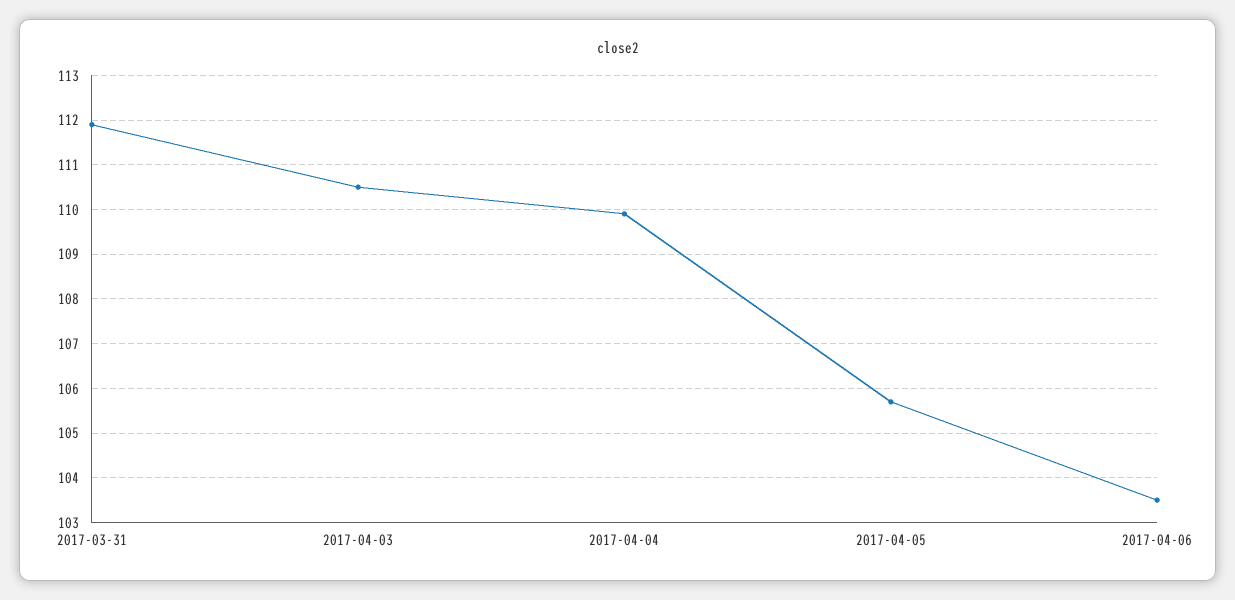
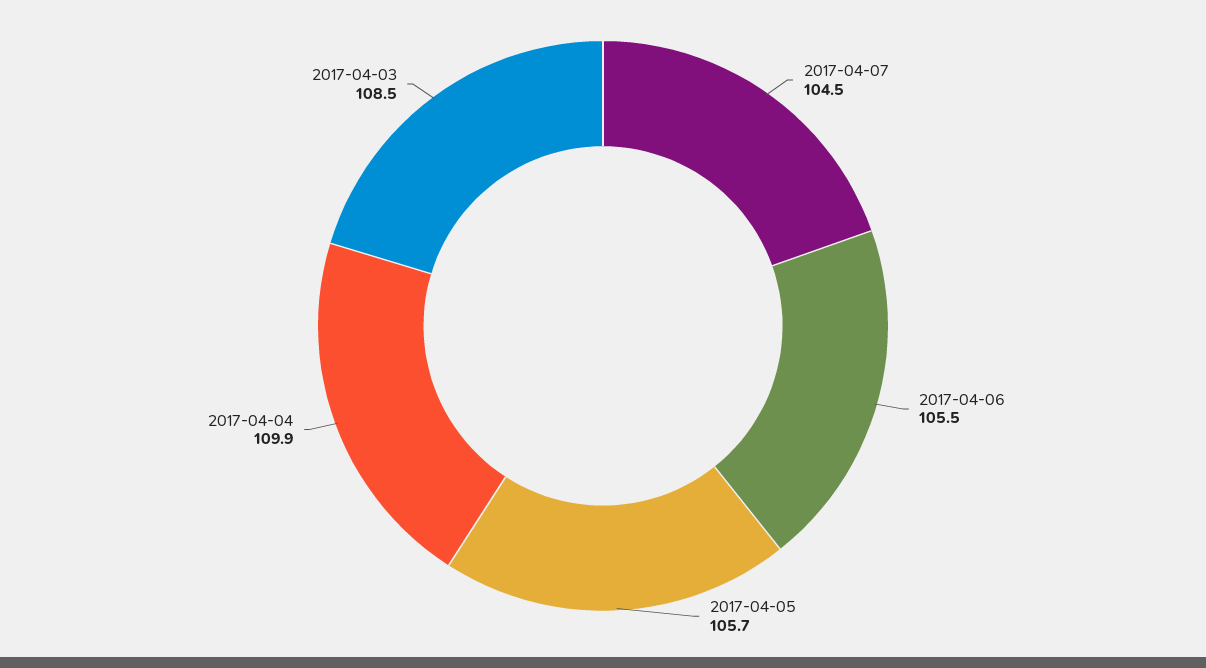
2017-03-31: 112 -> none
2017-04-03: 110.5 -> 108.5
2017-04-06: 103.5 -> 105.5
2017-04-07: none -> 104.5

